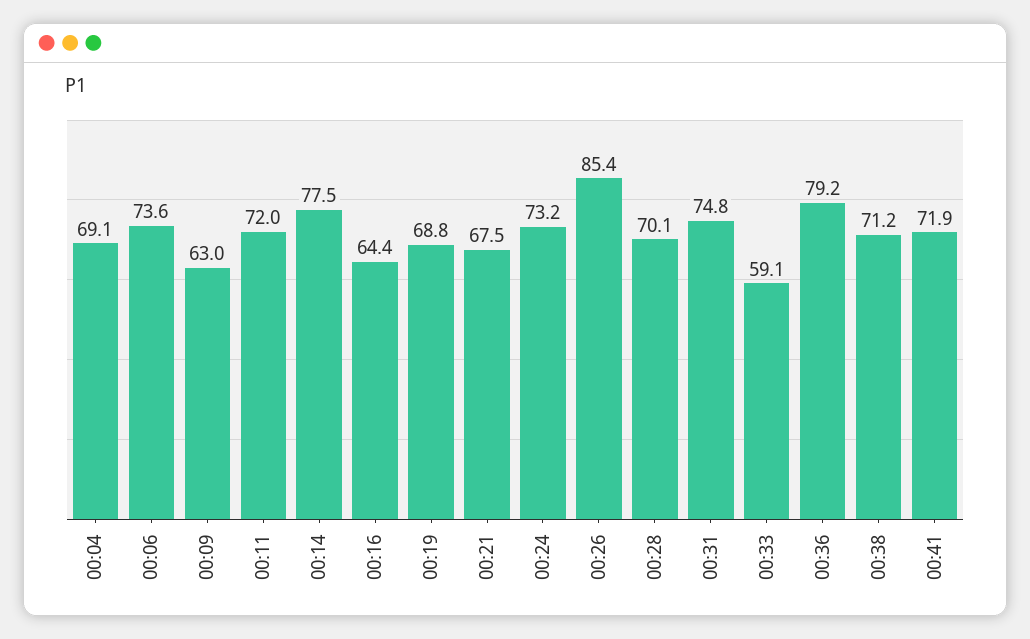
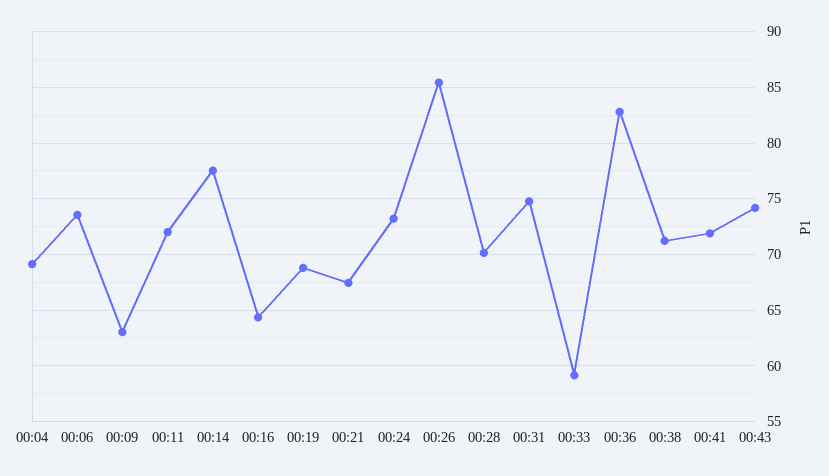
00:36: 79.2 -> 83
00:43: none -> 74

